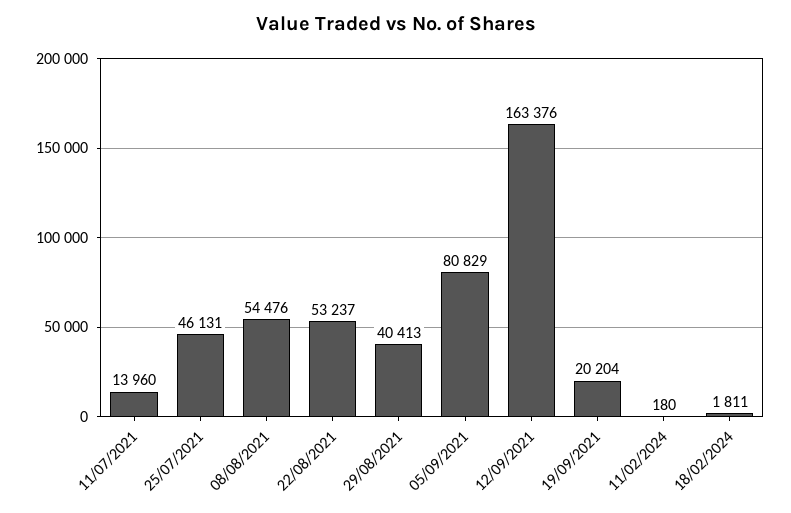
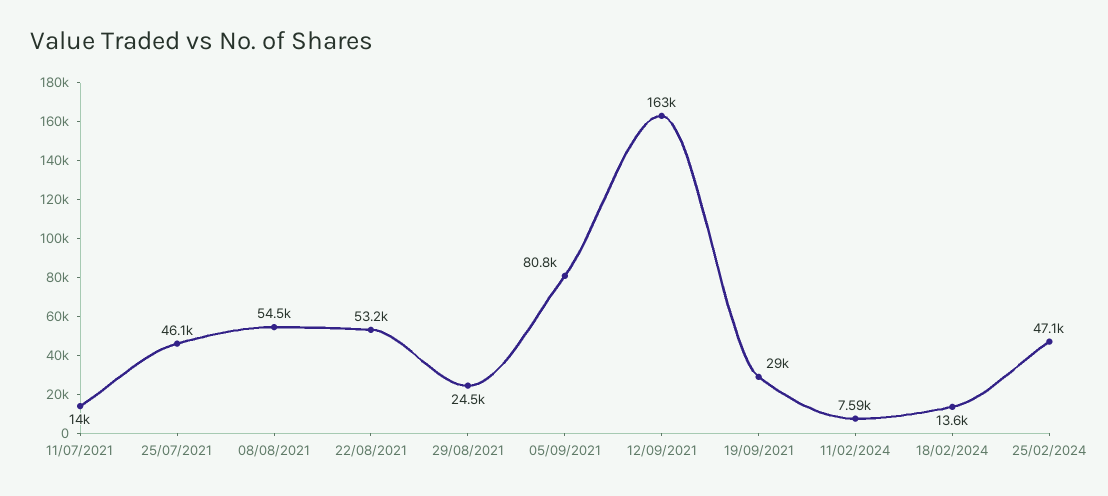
29/08/2021: 40413 -> 24500
19/09/2021: 20204 -> 29000
11/02/2024: 180 -> 7590
18/02/2024: 1811 -> 13600
25/02/2024: none -> 47100

